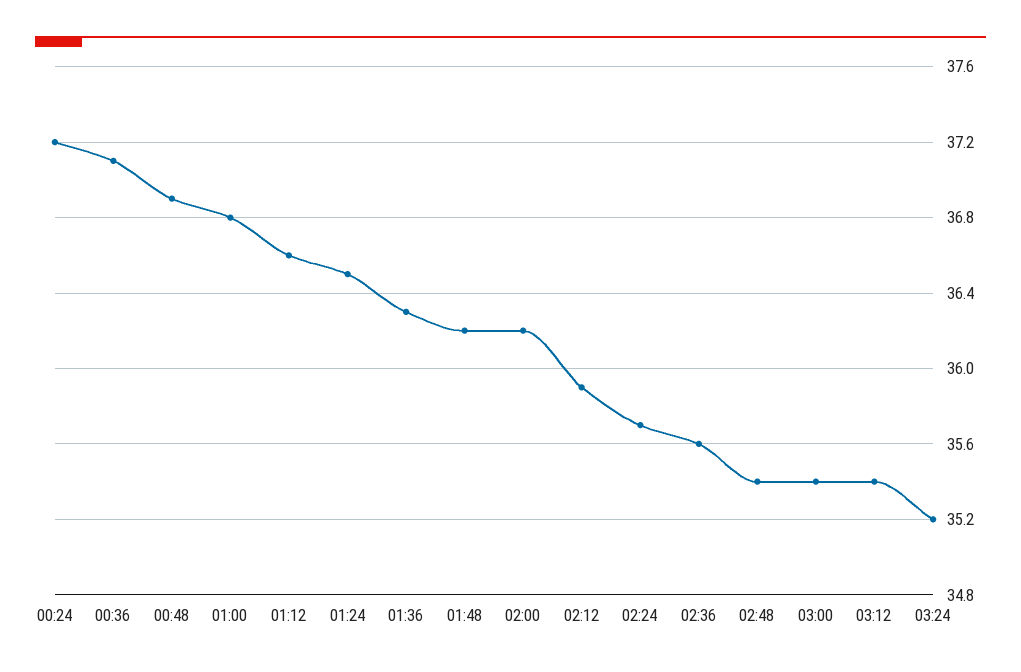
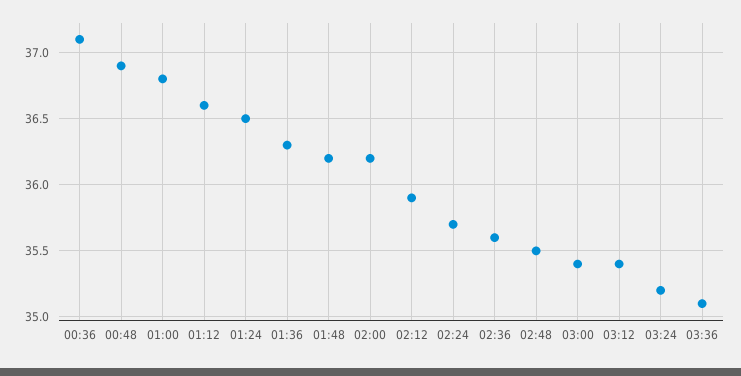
00:24: 37.2 -> none
02:48: 35.4 -> 35.5
03:36: none -> 35.1

